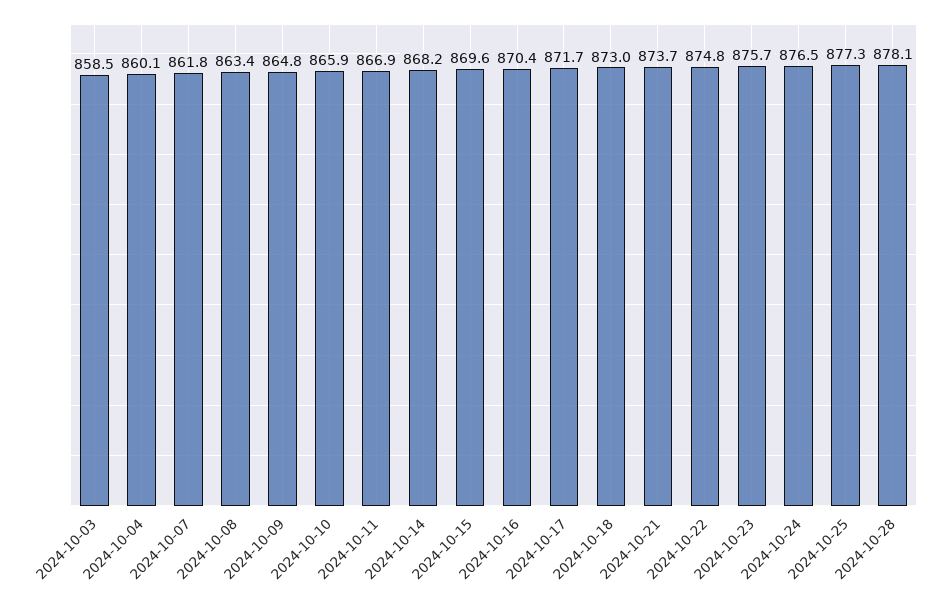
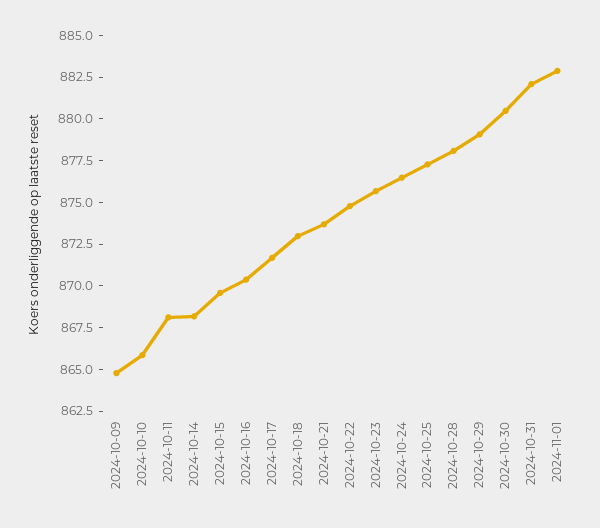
2024-10-03: 858.5 -> none
2024-10-04: 860.1 -> none
2024-10-07: 861.8 -> none
2024-10-08: 863.4 -> none
2024-10-11: 866.9 -> 868
2024-10-29: none -> 879
2024-10-30: none -> 880.5
2024-10-31: none -> 882
2024-11-01: none -> 883

